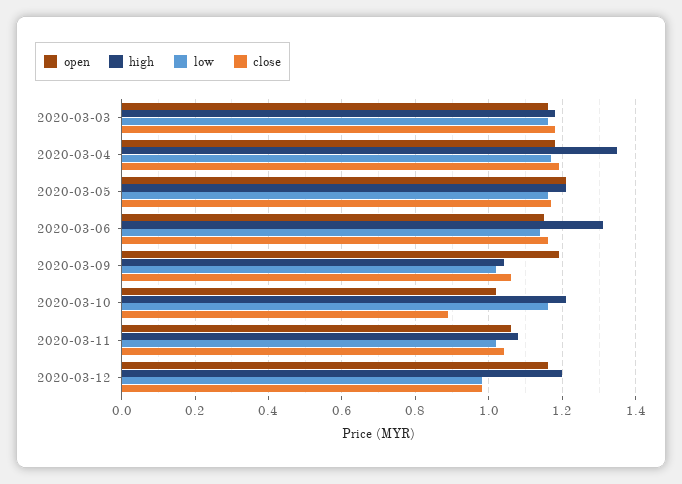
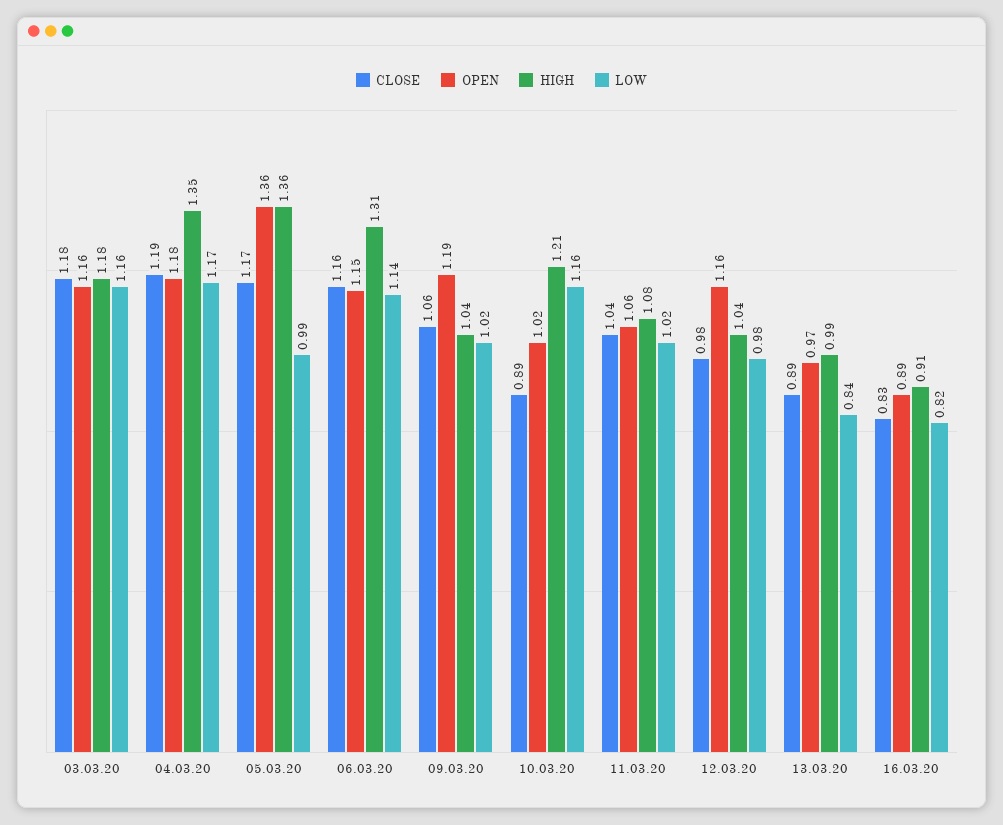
open, 2020-03-05: 1.2 -> 1.36
high, 2020-03-05: 1.2 -> 1.36
low, 2020-03-05: 1.15 -> 0.99
high, 2020-03-12: 1.2 -> 1.04
close, 13.03.20: none -> 0.89
open, 13.03.20: none -> 0.97
high, 13.03.20: none -> 0.99
low, 13.03.20: none -> 0.84
close, 16.03.20: none -> 0.83
open, 16.03.20: none -> 0.89
high, 16.03.20: none -> 0.91
low, 16.03.20: none -> 0.82

